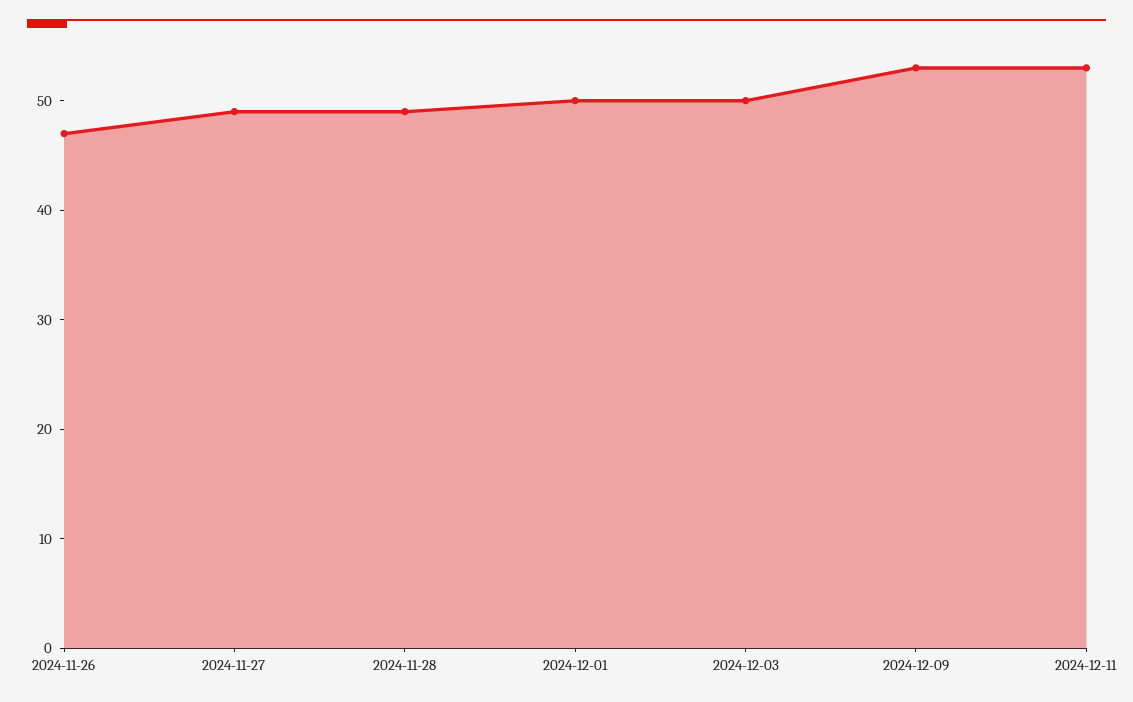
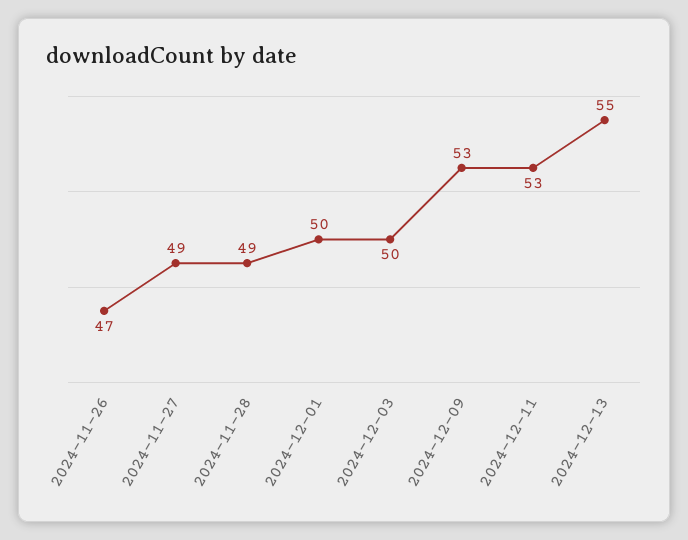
2024-12-13: none -> 55

